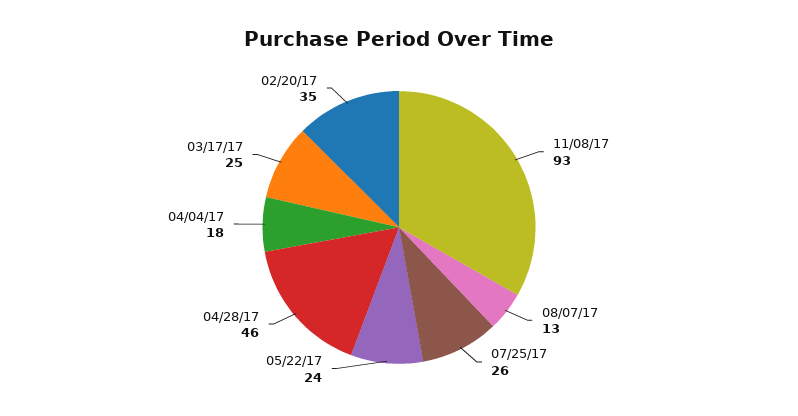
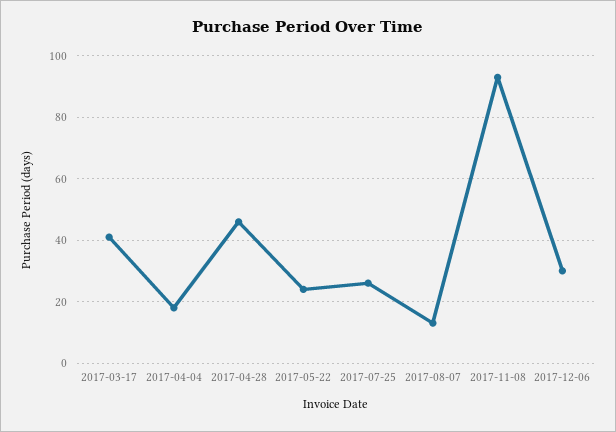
03/17/17: 25 -> 40
02/20/17: 35 -> none
2017-12-06: none -> 30

